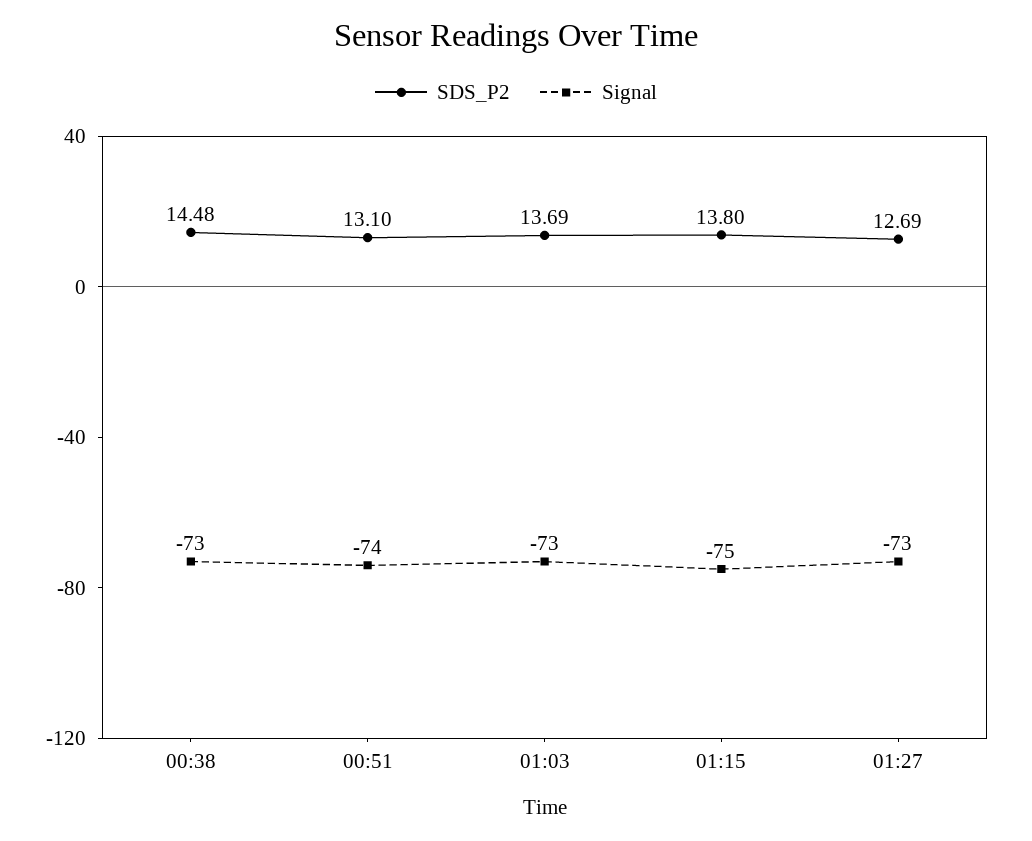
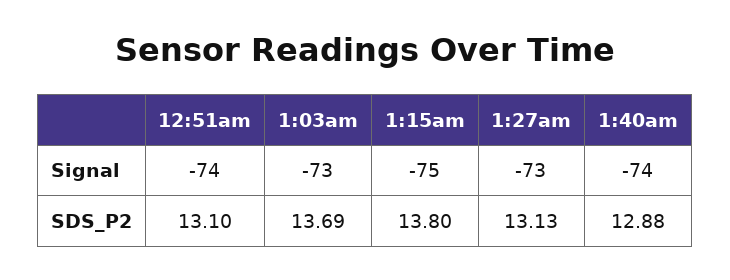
SDS_P2, 00:38: 14.48 -> none
Signal, 00:38: -73 -> none
SDS_P2, 01:27: 12.69 -> 13.13
Signal, 1:40am: none -> -74
SDS_P2, 1:40am: none -> 12.88

